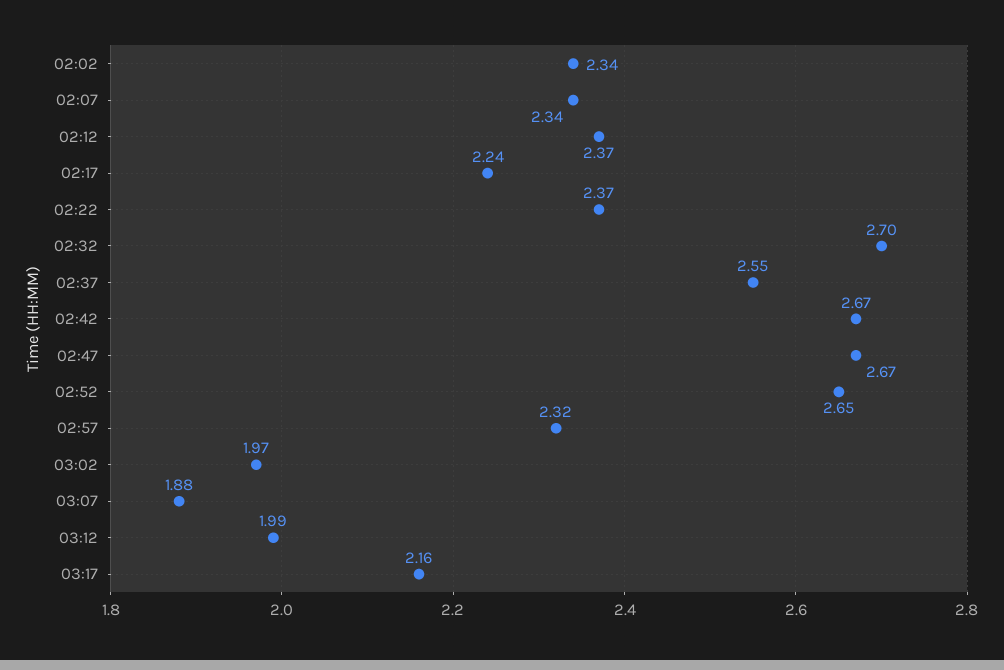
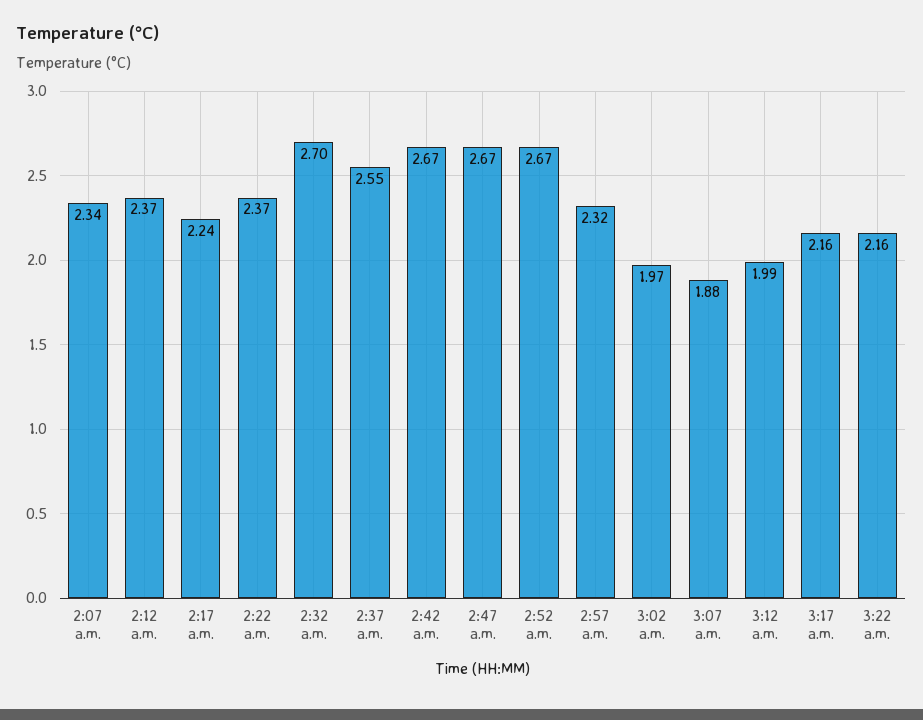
02:02: 2.34 -> none
02:52: 2.65 -> 2.67
3:22 a.m.: none -> 2.16

